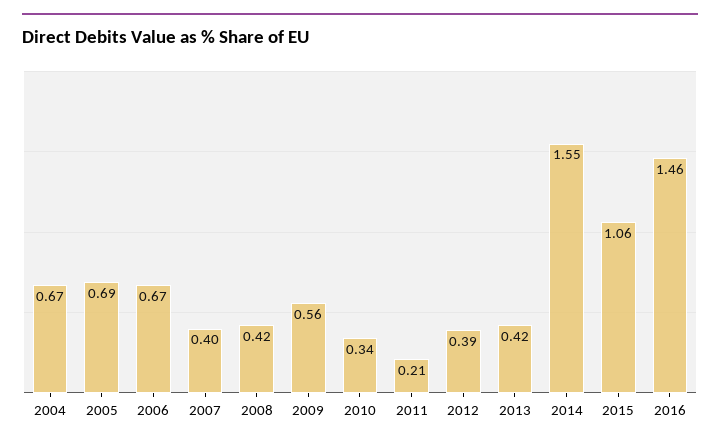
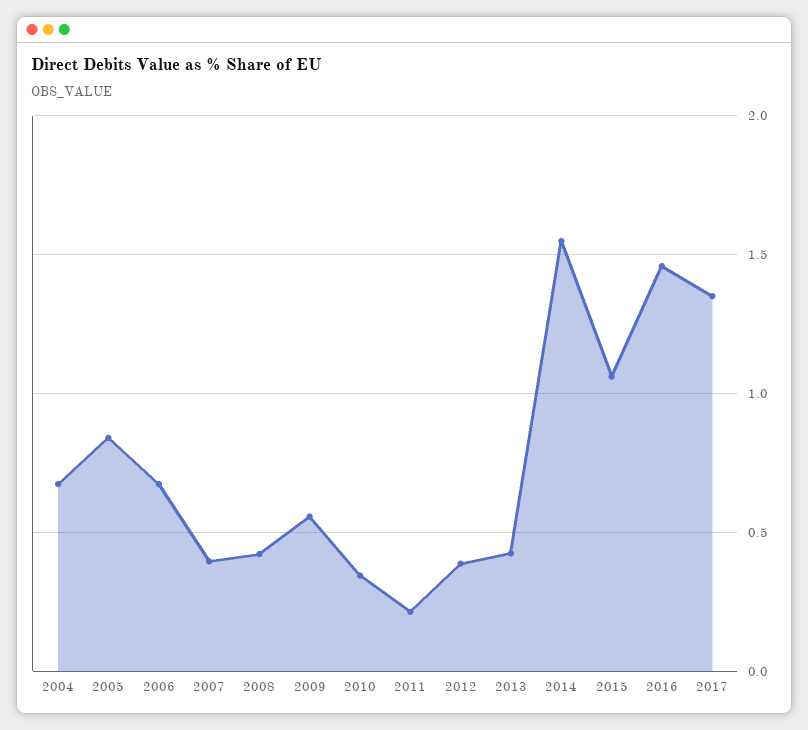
2005: 0.69 -> 0.85
2017: none -> 1.35

